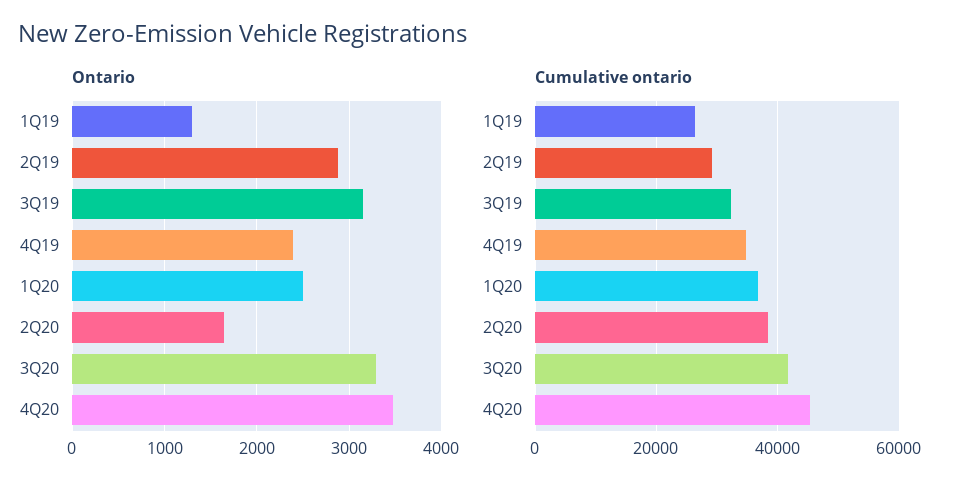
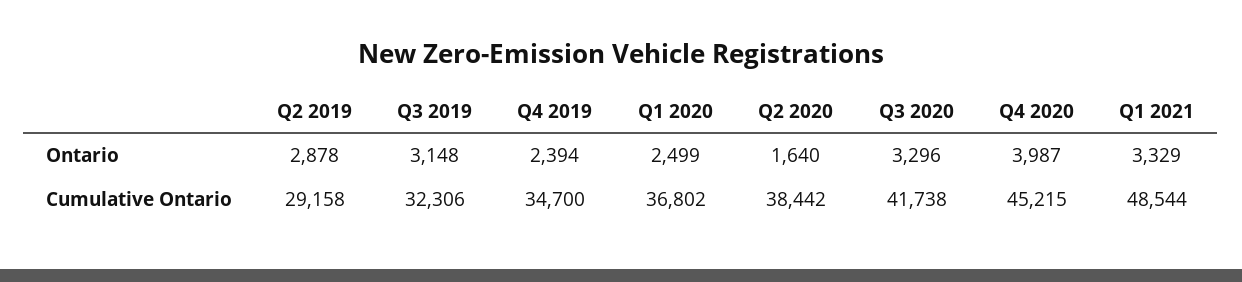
Ontario, 1Q19: 1300 -> none
Ontario, 4Q20: 3500 -> 3987
Cumulative ontario, 1Q19: 26000 -> none
Ontario, Q1 2021: none -> 3329
Cumulative ontario, Q1 2021: none -> 48544

